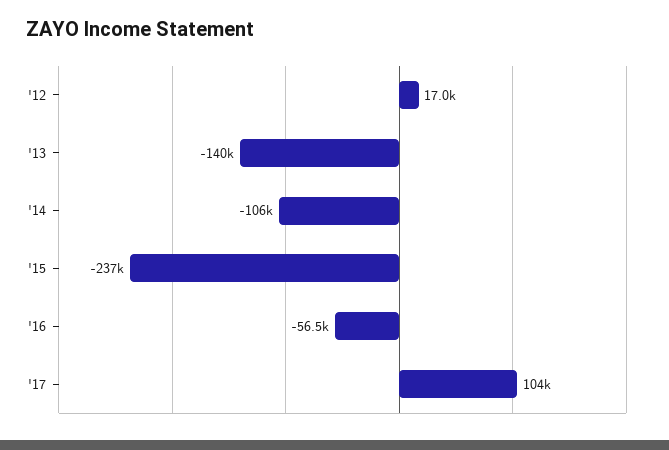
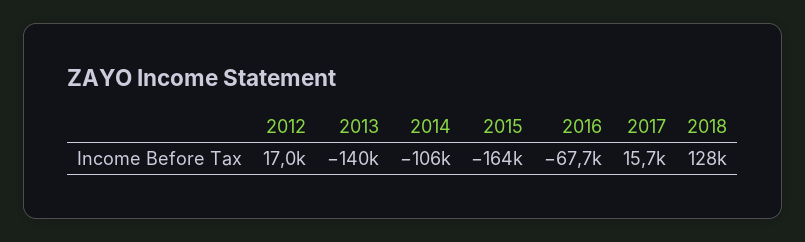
'15: -237000 -> -164000
'16: -56500 -> -67700
'17: 104000 -> 15700
2018: none -> 128000

